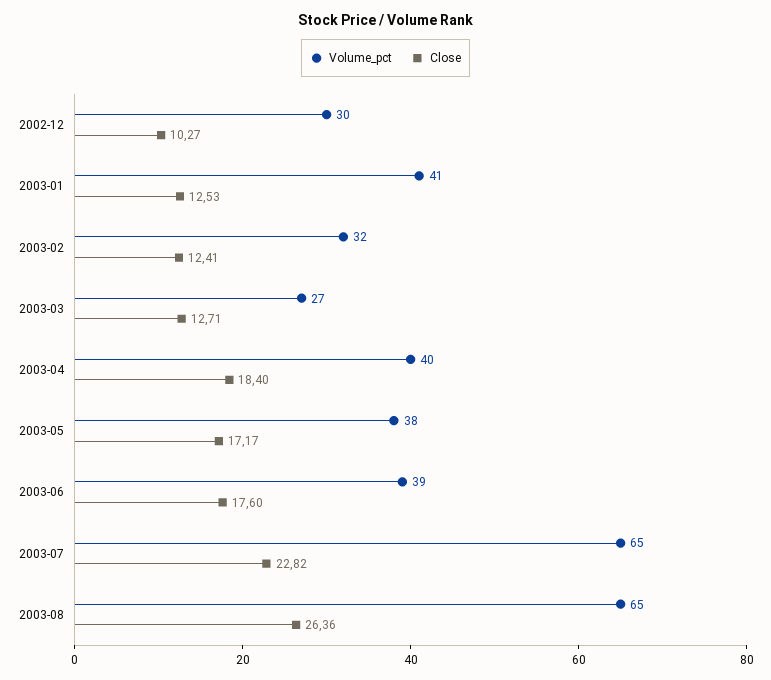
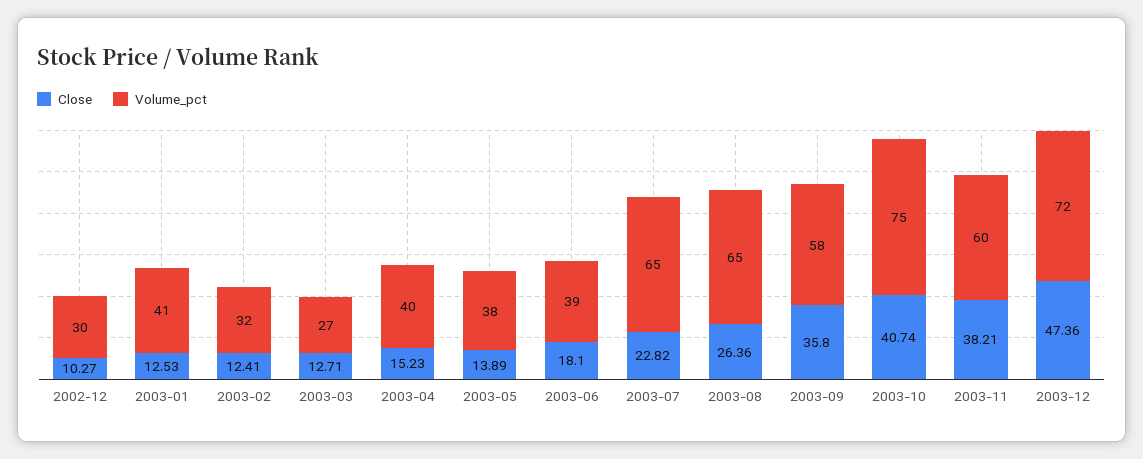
Close, 2003-04: 18.4 -> 15.23
Close, 2003-05: 17.17 -> 13.89
Close, 2003-06: 17.6 -> 18.1
Close, 2003-09: none -> 35.8
Volume_pct, 2003-09: none -> 58
Close, 2003-10: none -> 40.74
Volume_pct, 2003-10: none -> 75
Close, 2003-11: none -> 38.21
Volume_pct, 2003-11: none -> 60
Close, 2003-12: none -> 47.36
Volume_pct, 2003-12: none -> 72

